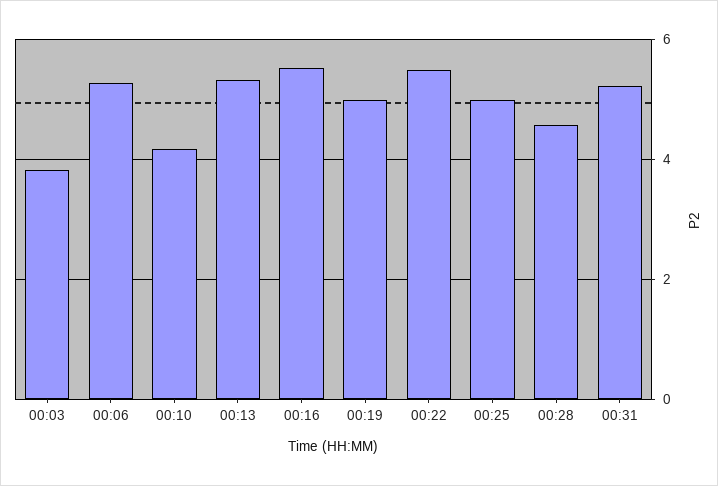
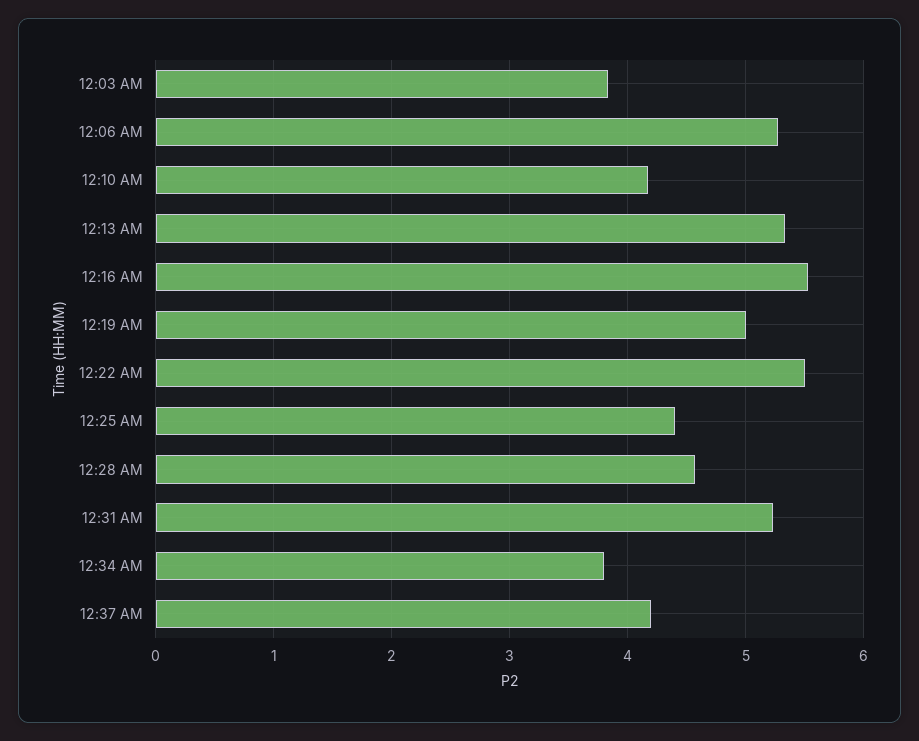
00:25: 5 -> 4.4
12:34 AM: none -> 3.8
12:37 AM: none -> 4.2

